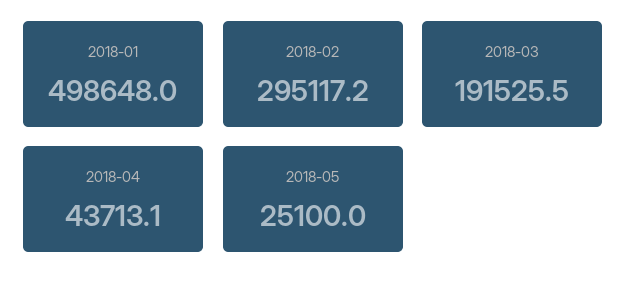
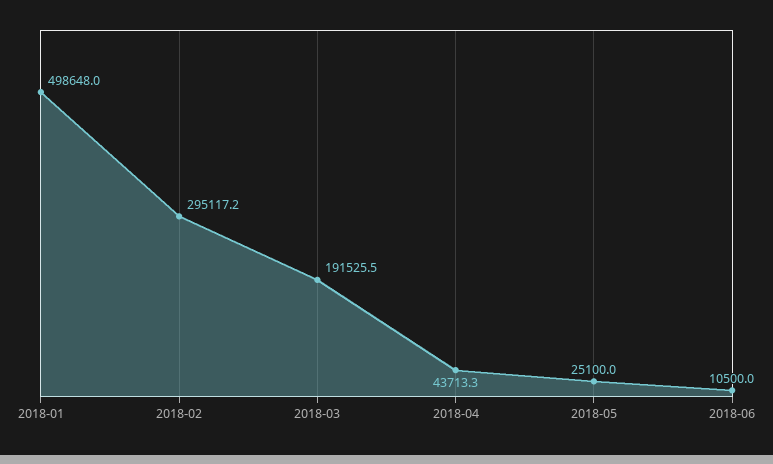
2018-04: 43713.1 -> 43713.3
2018-06: none -> 10500

